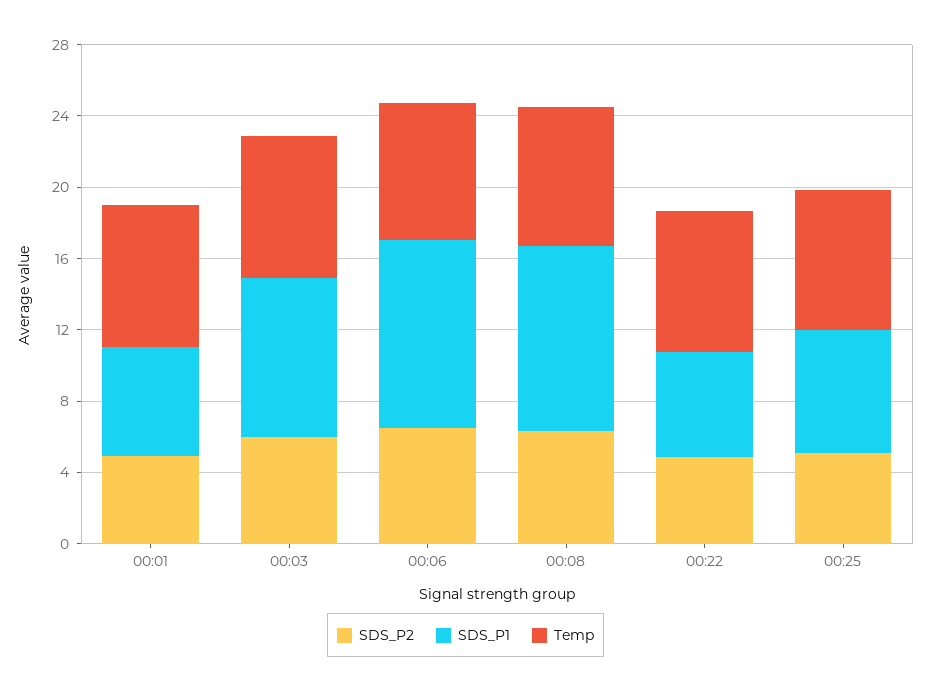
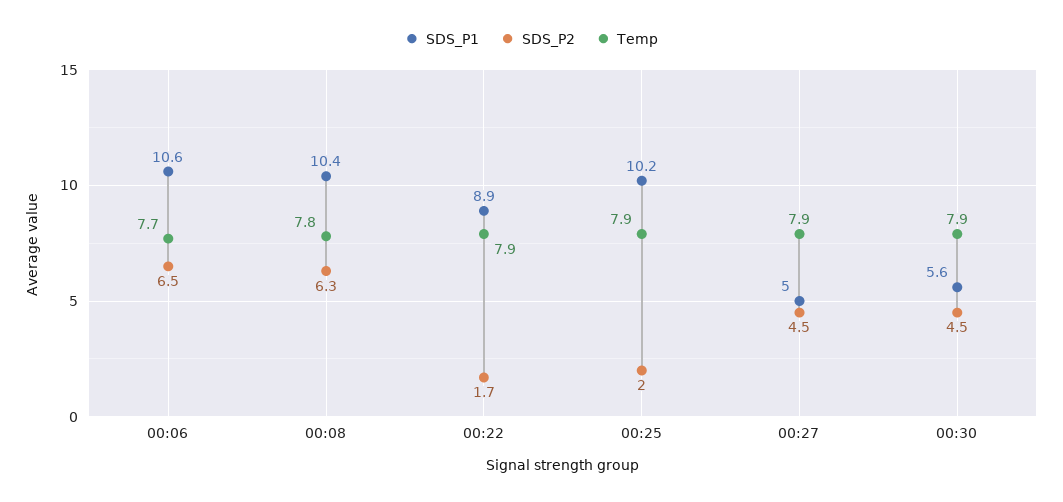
SDS_P2, 00:01: 5 -> none
SDS_P1, 00:01: 6 -> none
Temp, 00:01: 8 -> none
SDS_P2, 00:03: 6 -> none
SDS_P1, 00:03: 9 -> none
Temp, 00:03: 8 -> none
SDS_P2, 00:22: 5 -> 1.7
SDS_P1, 00:22: 6 -> 8.9
SDS_P2, 00:25: 5 -> 2
SDS_P1, 00:25: 7 -> 10.2
SDS_P1, 00:27: none -> 5
SDS_P2, 00:27: none -> 4.5
Temp, 00:27: none -> 7.9
SDS_P1, 00:30: none -> 5.6
SDS_P2, 00:30: none -> 4.5
Temp, 00:30: none -> 7.9

